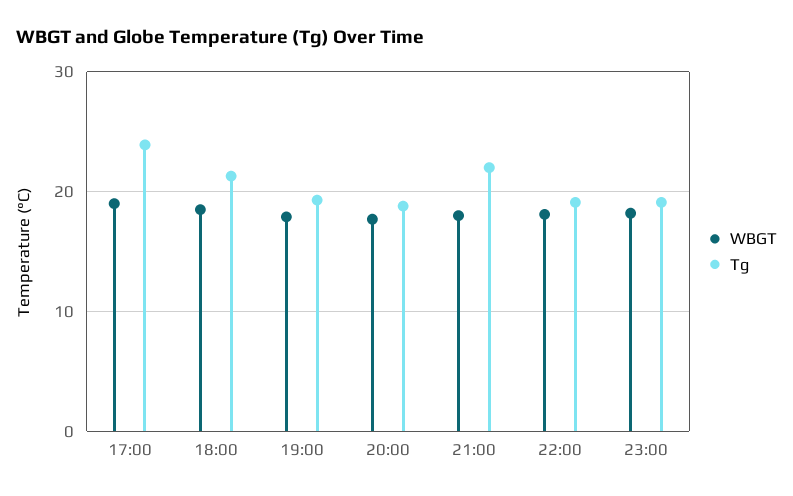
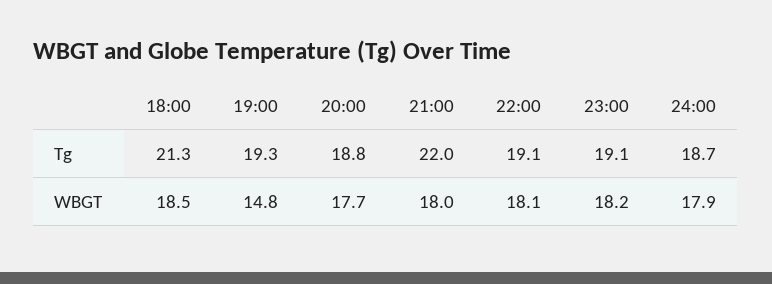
WBGT, 17:00: 19 -> none
Tg, 17:00: 24 -> none
WBGT, 19:00: 18 -> 14.8
Tg, 24:00: none -> 18.7
WBGT, 24:00: none -> 17.9

